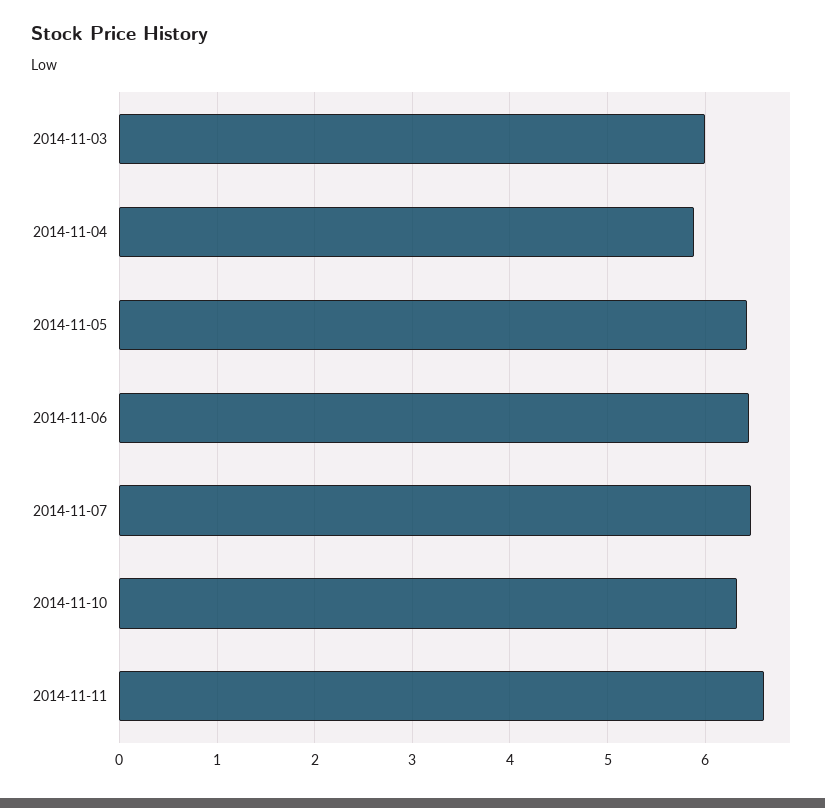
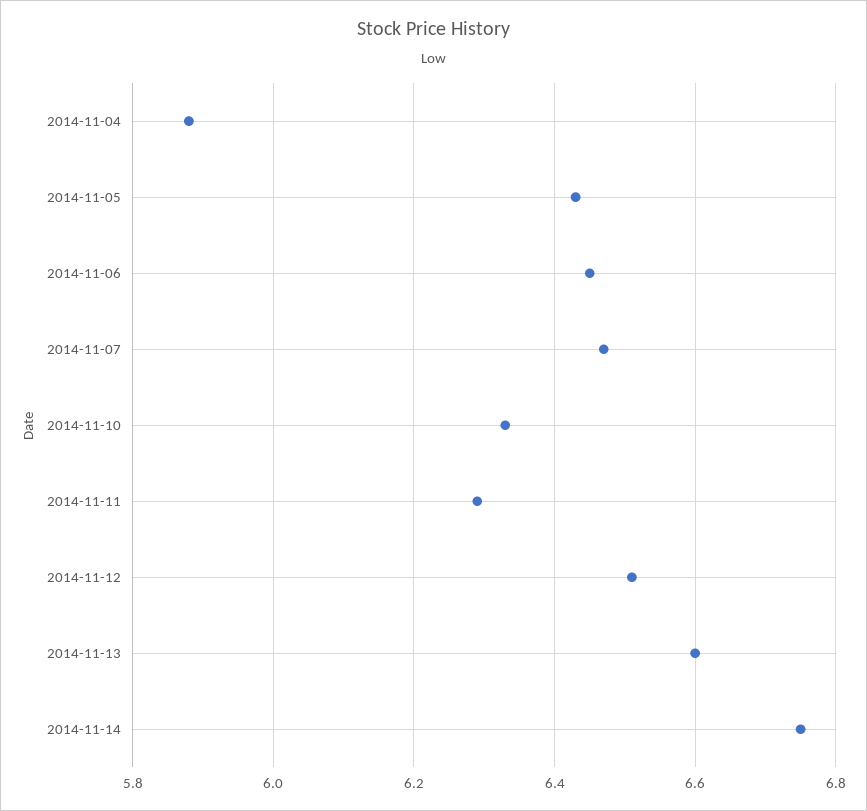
2014-11-03: 6 -> none
2014-11-11: 6.6 -> 6.3
2014-11-12: none -> 6.5
2014-11-13: none -> 6.6
2014-11-14: none -> 6.75

